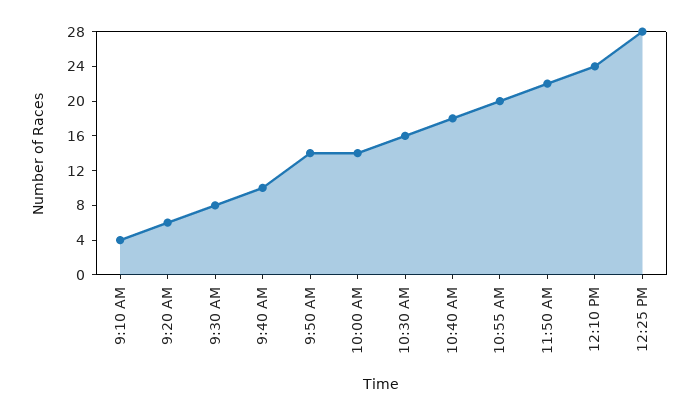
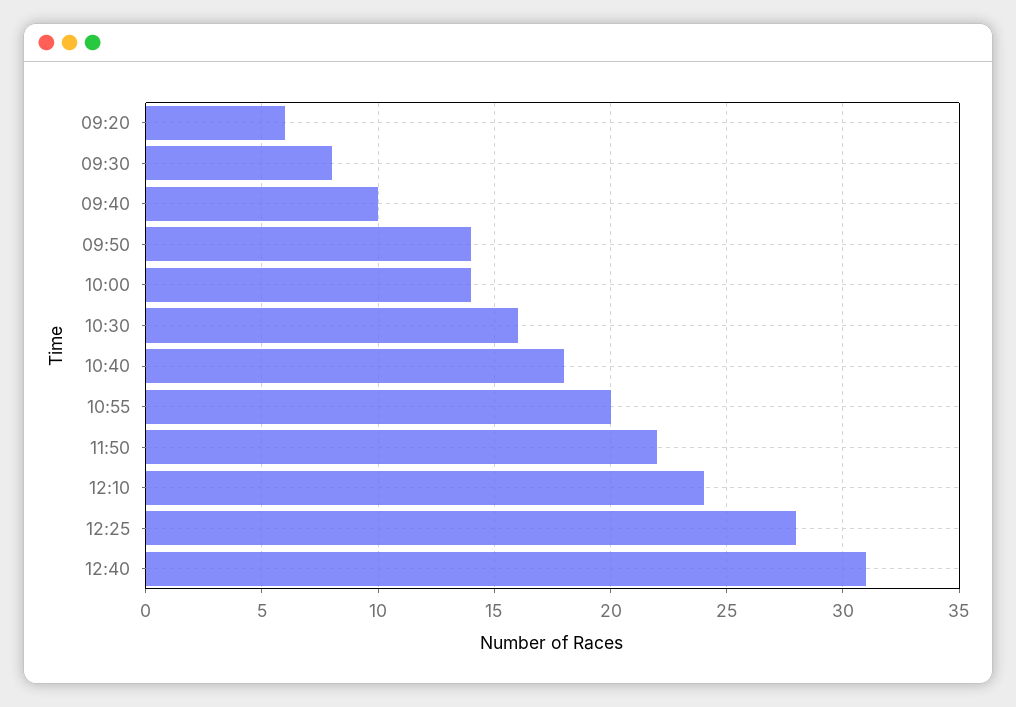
9:10 AM: 4 -> none
12:40: none -> 31

